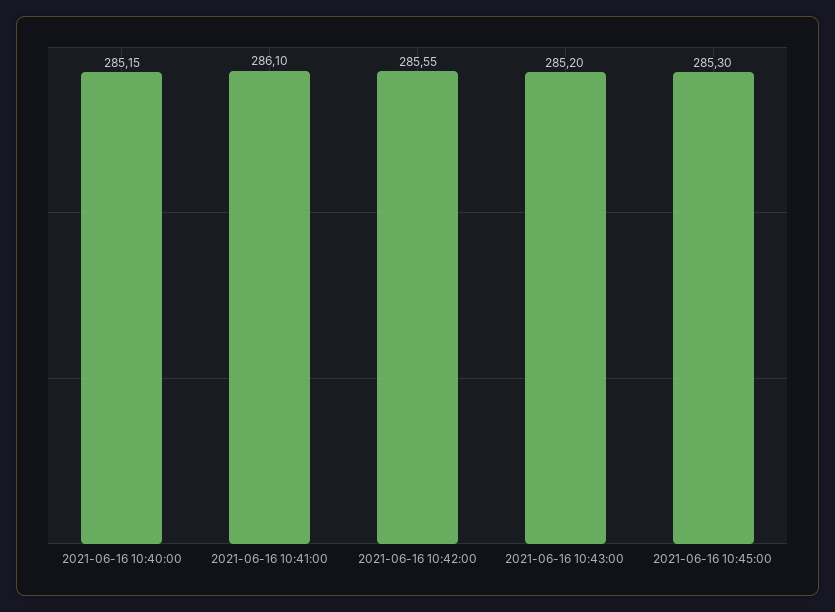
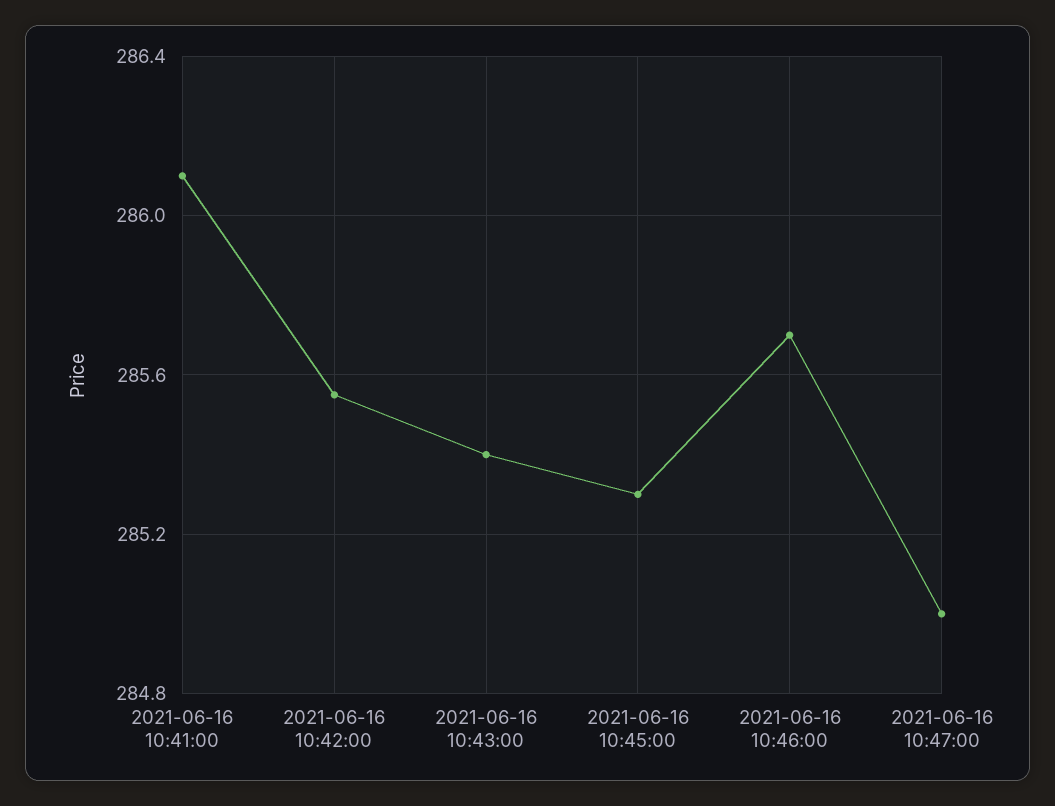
2021-06-16 10:40:00: 285.15 -> none
2021-06-16 10:43:00: 285.2 -> 285.4
2021-06-16 10:46:00: none -> 285.7
2021-06-16 10:47:00: none -> 285

